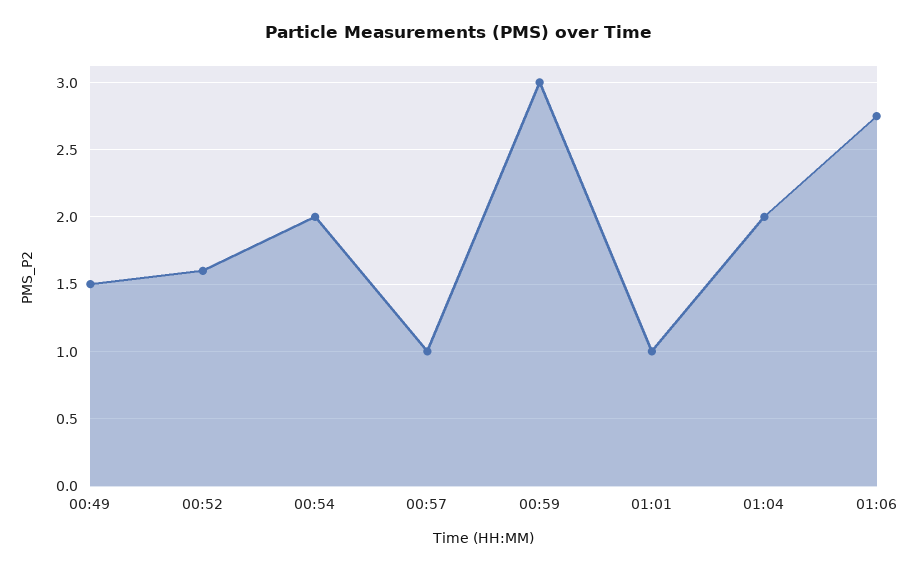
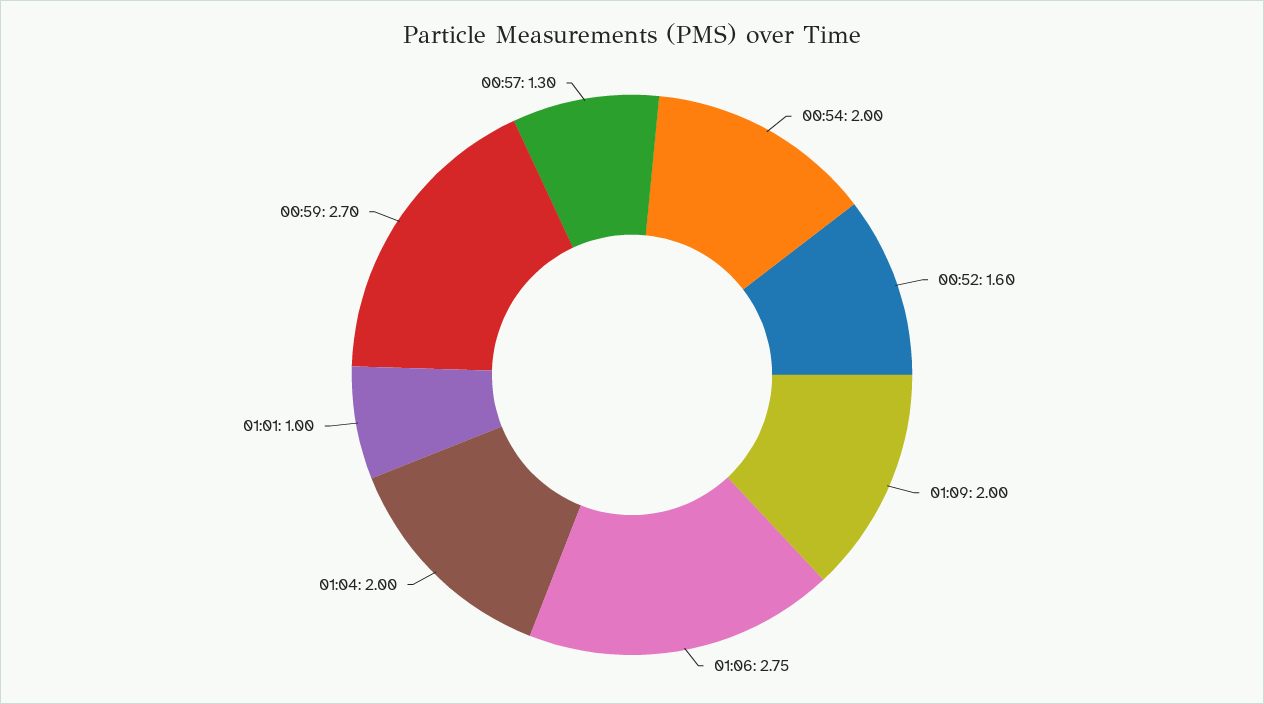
00:49: 1.5 -> none
00:57: 1 -> 1.3
00:59: 3 -> 2.7
01:09: none -> 2

